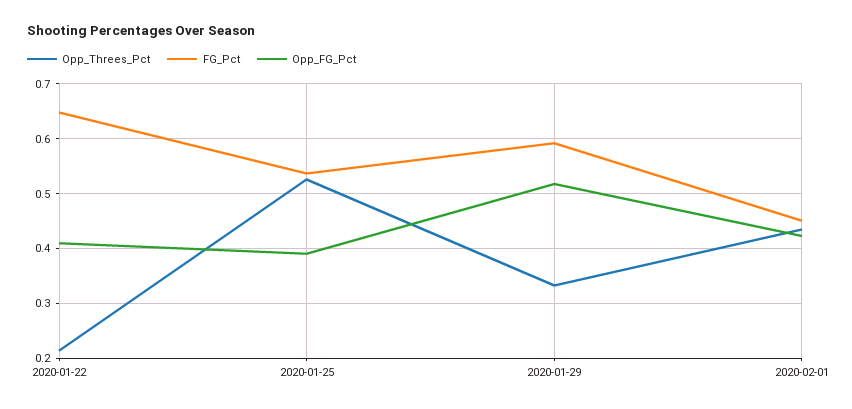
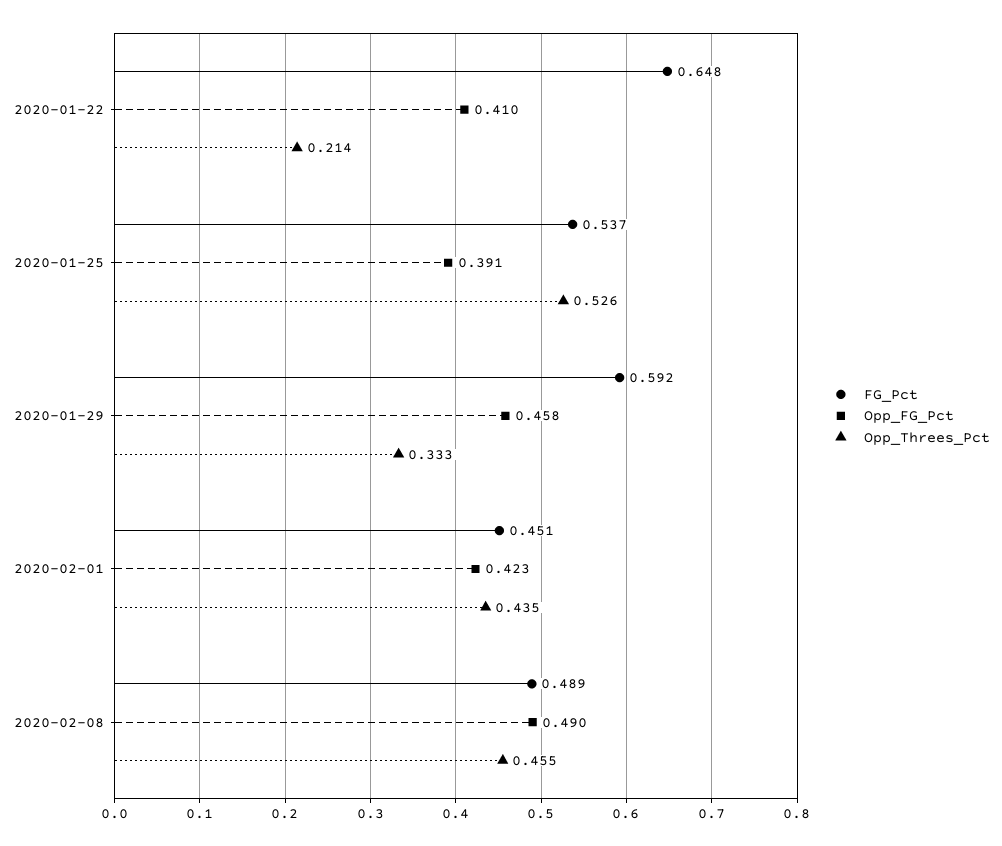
Opp_FG_Pct, 2020-01-29: 0.52 -> 0.458
FG_Pct, 2020-02-08: none -> 0.489
Opp_FG_Pct, 2020-02-08: none -> 0.49
Opp_Threes_Pct, 2020-02-08: none -> 0.455

